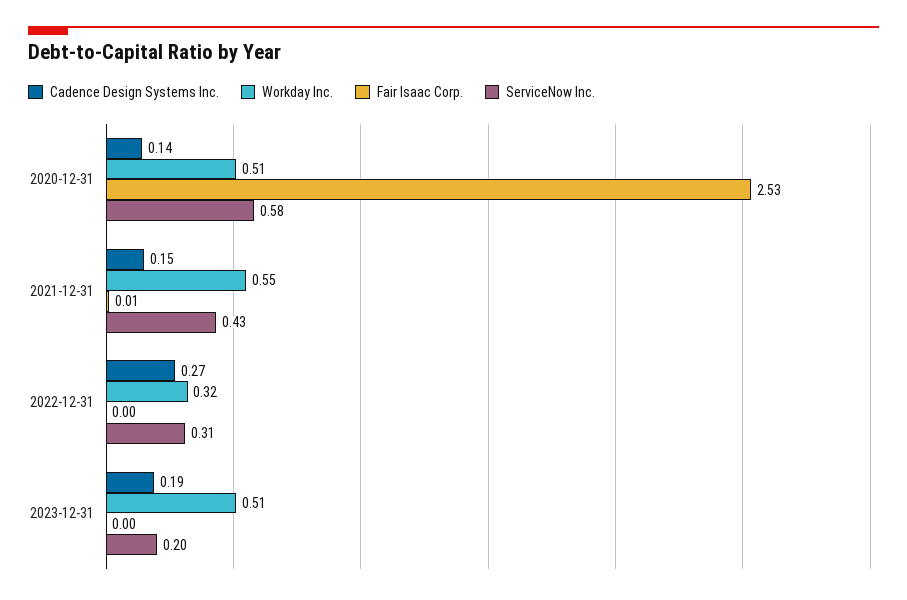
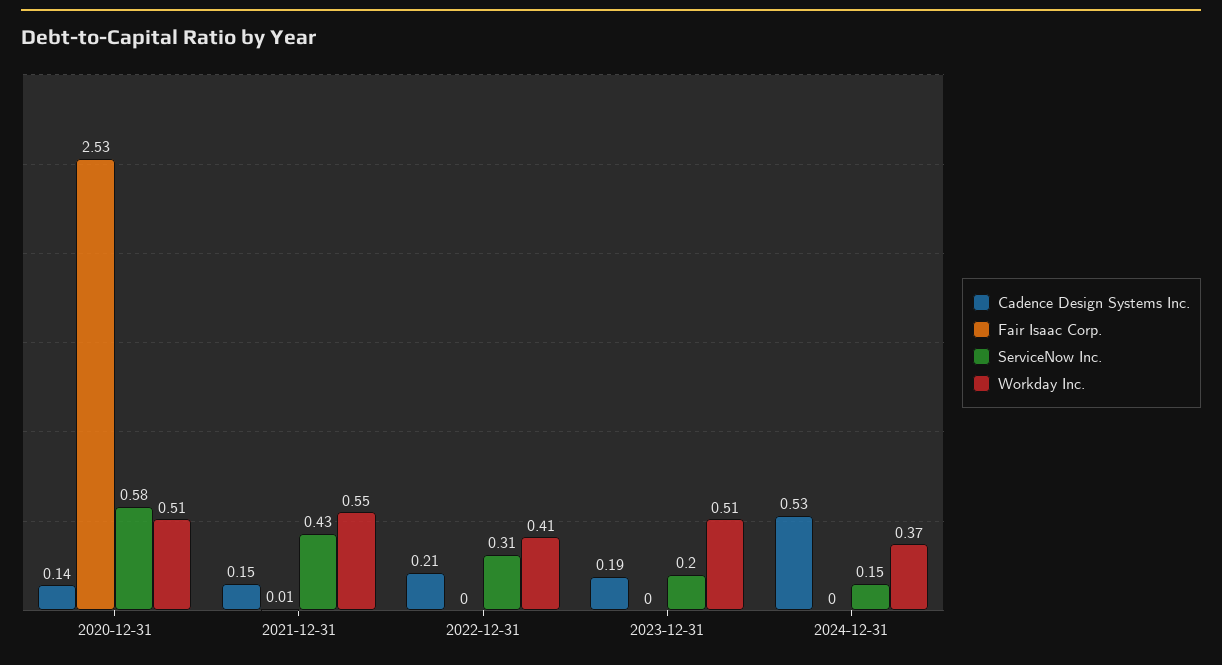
Cadence Design Systems Inc., 2022-12-31: 0.27 -> 0.21
Workday Inc., 2022-12-31: 0.32 -> 0.41
Cadence Design Systems Inc., 2024-12-31: none -> 0.53
Fair Isaac Corp., 2024-12-31: none -> 0
ServiceNow Inc., 2024-12-31: none -> 0.15
Workday Inc., 2024-12-31: none -> 0.37

